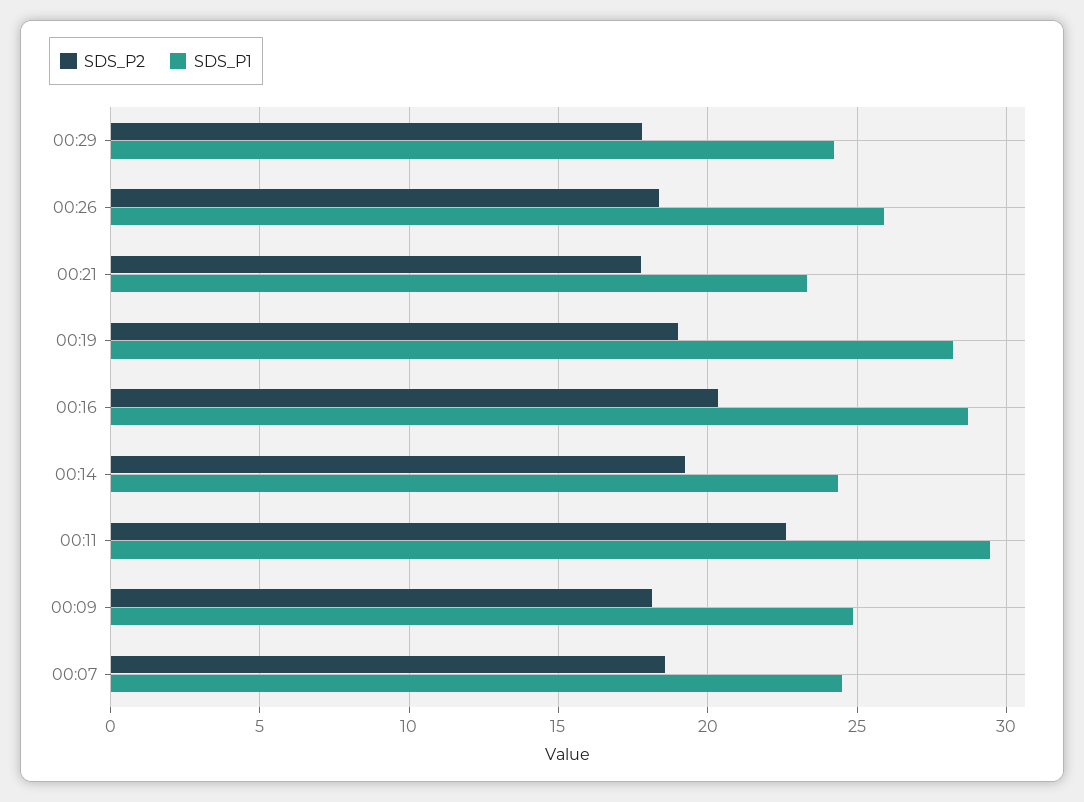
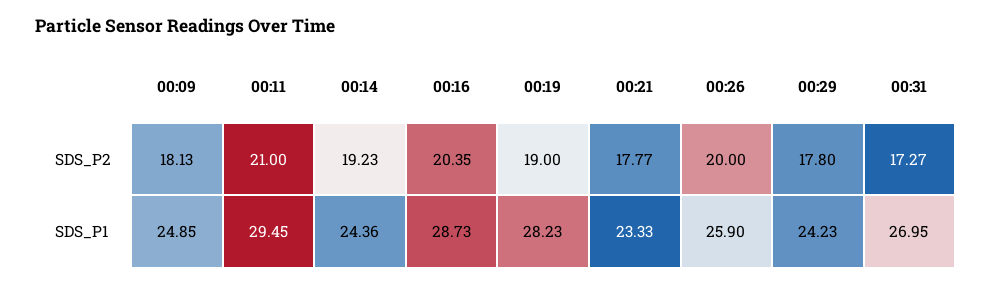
SDS_P2, 00:26: 18.5 -> 20
SDS_P2, 00:11: 22.5 -> 21
SDS_P2, 00:07: 18.5 -> none
SDS_P1, 00:07: 24.5 -> none
SDS_P2, 00:31: none -> 17.27
SDS_P1, 00:31: none -> 26.95

